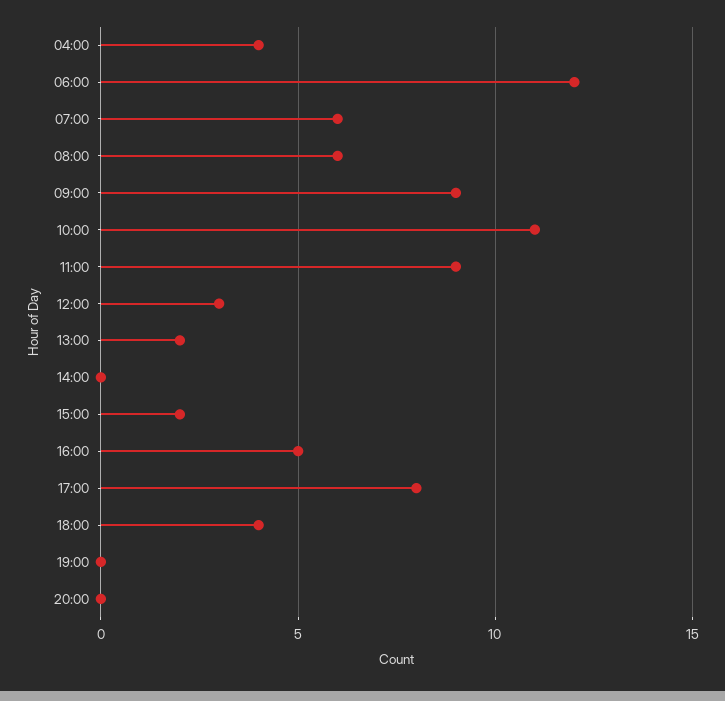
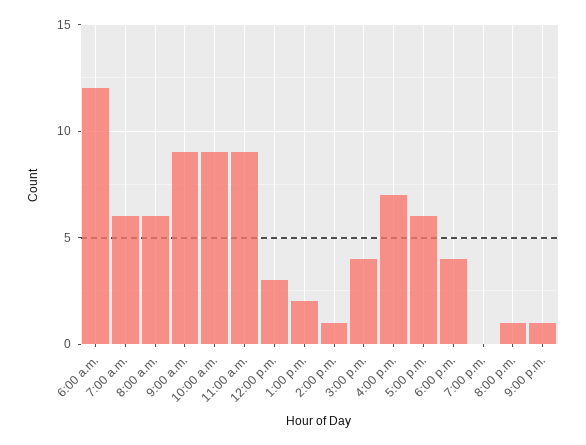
04:00: 4 -> none
10:00: 11 -> 9
14:00: 0 -> 1
15:00: 2 -> 4
16:00: 5 -> 7
17:00: 8 -> 6
20:00: 0 -> 1
9:00 p.m.: none -> 1

